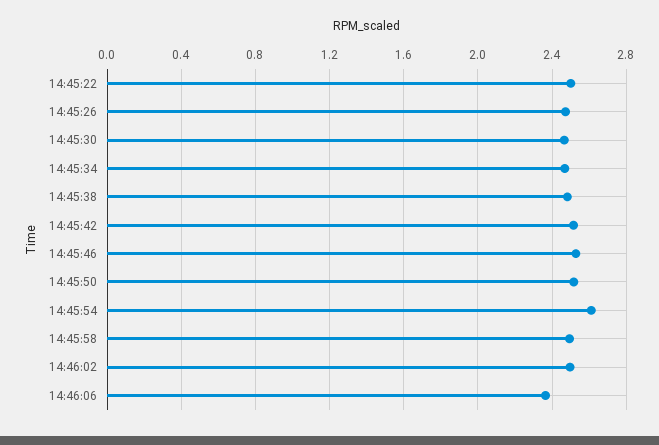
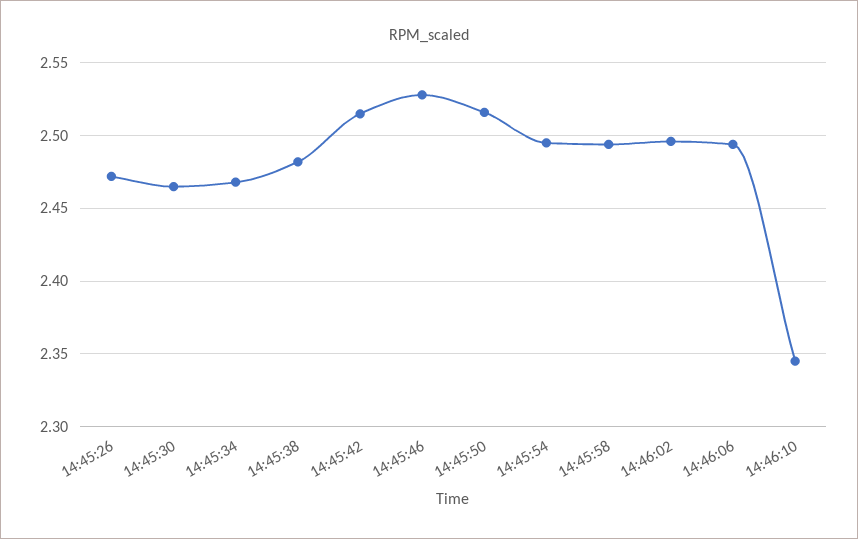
14:45:22: 2.5 -> none
14:45:54: 2.6 -> 2.495
14:46:06: 2.35 -> 2.495
14:46:10: none -> 2.345

